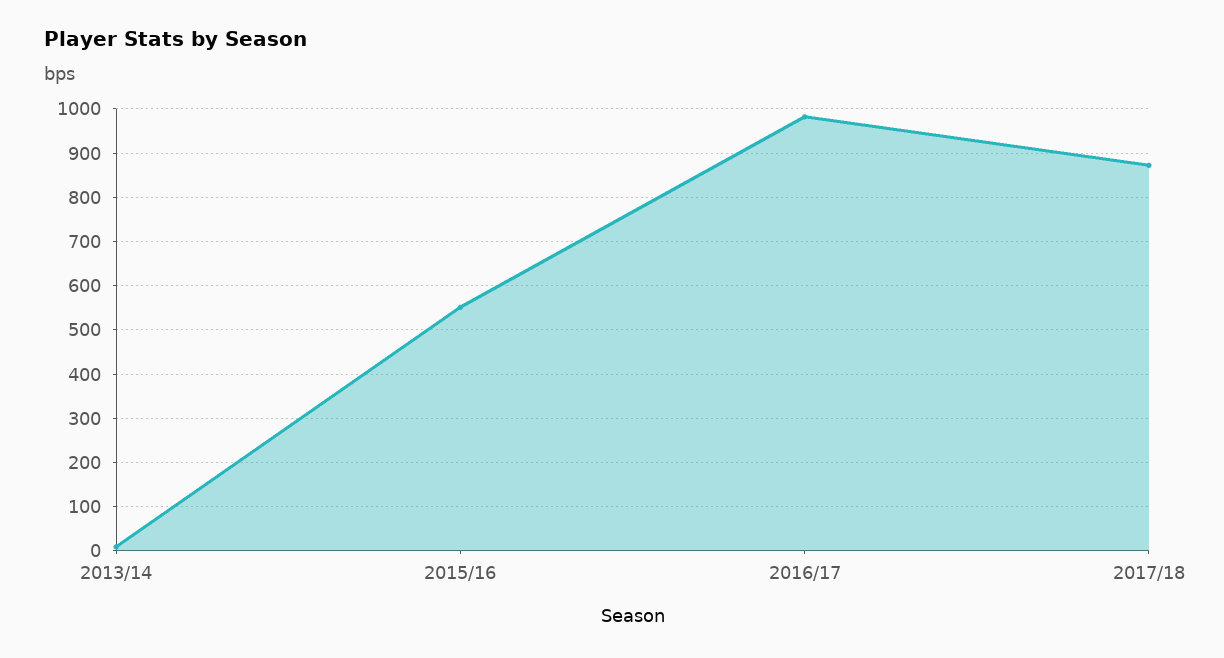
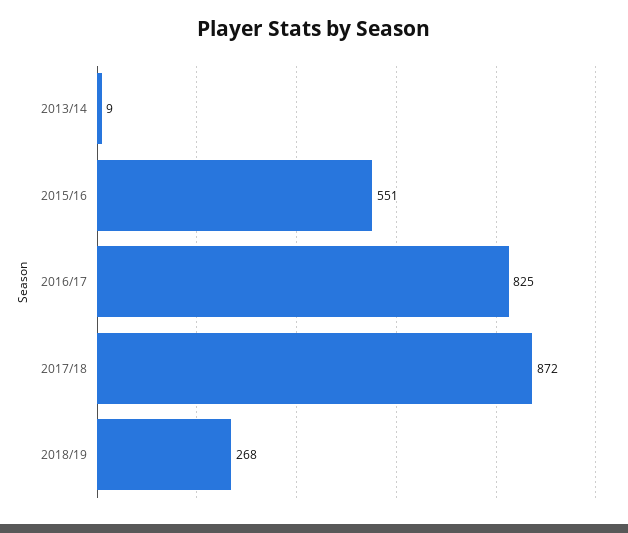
2016/17: 980 -> 825
2018/19: none -> 268

